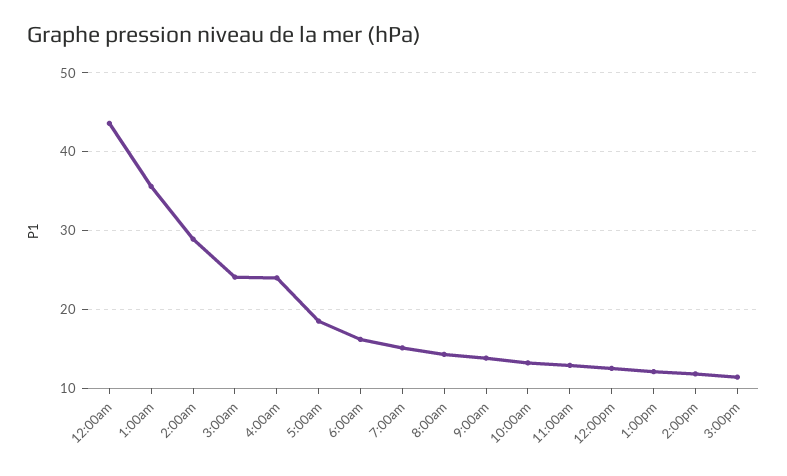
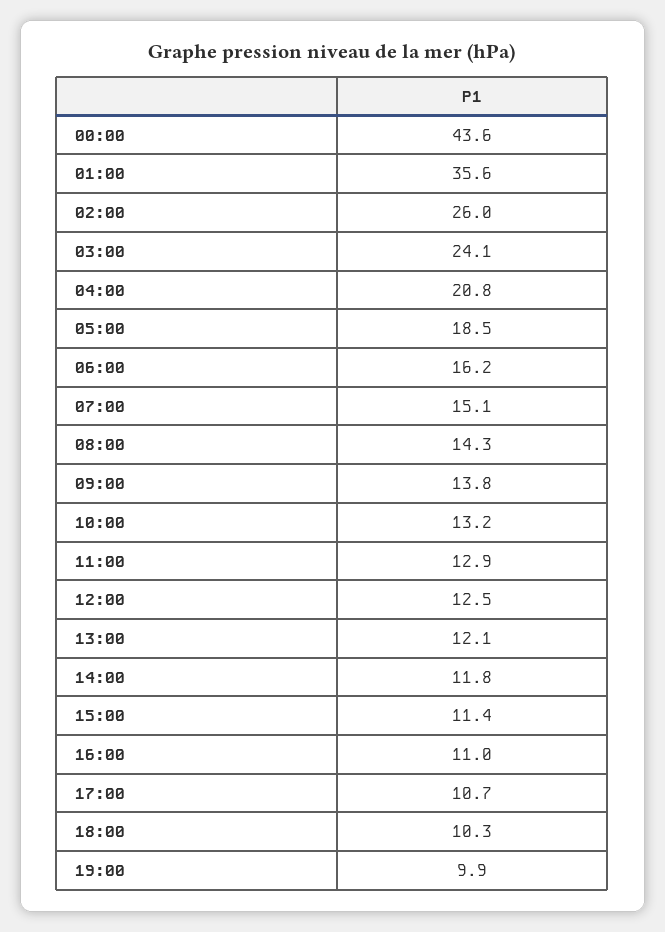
2:00am: 29 -> 26
4:00am: 24 -> 20.8
16:00: none -> 11
17:00: none -> 10.7
18:00: none -> 10.3
19:00: none -> 9.9

